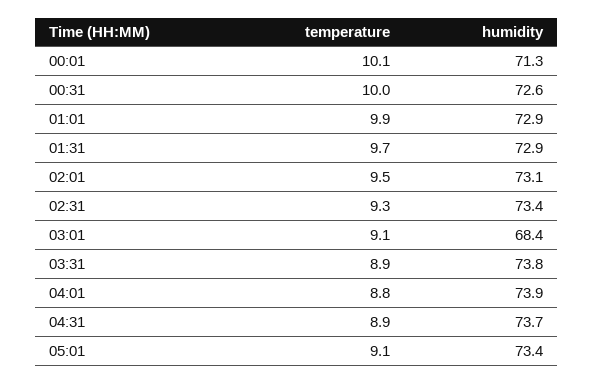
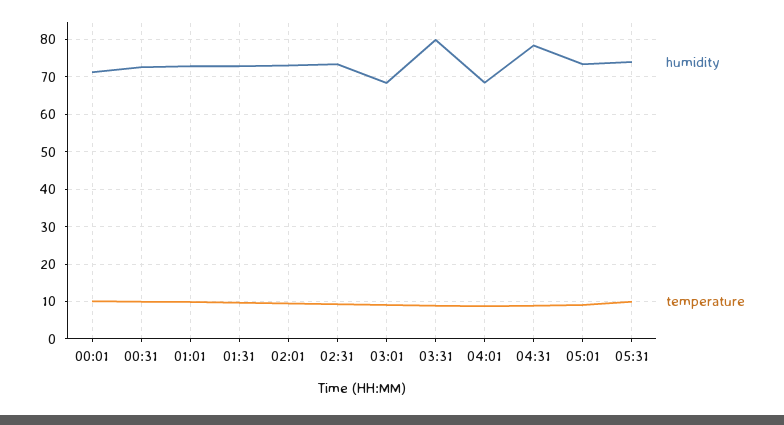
humidity, 03:31: 73.8 -> 80
humidity, 04:01: 73.9 -> 68
humidity, 04:31: 73.7 -> 78
humidity, 05:31: none -> 74
temperature, 05:31: none -> 10

